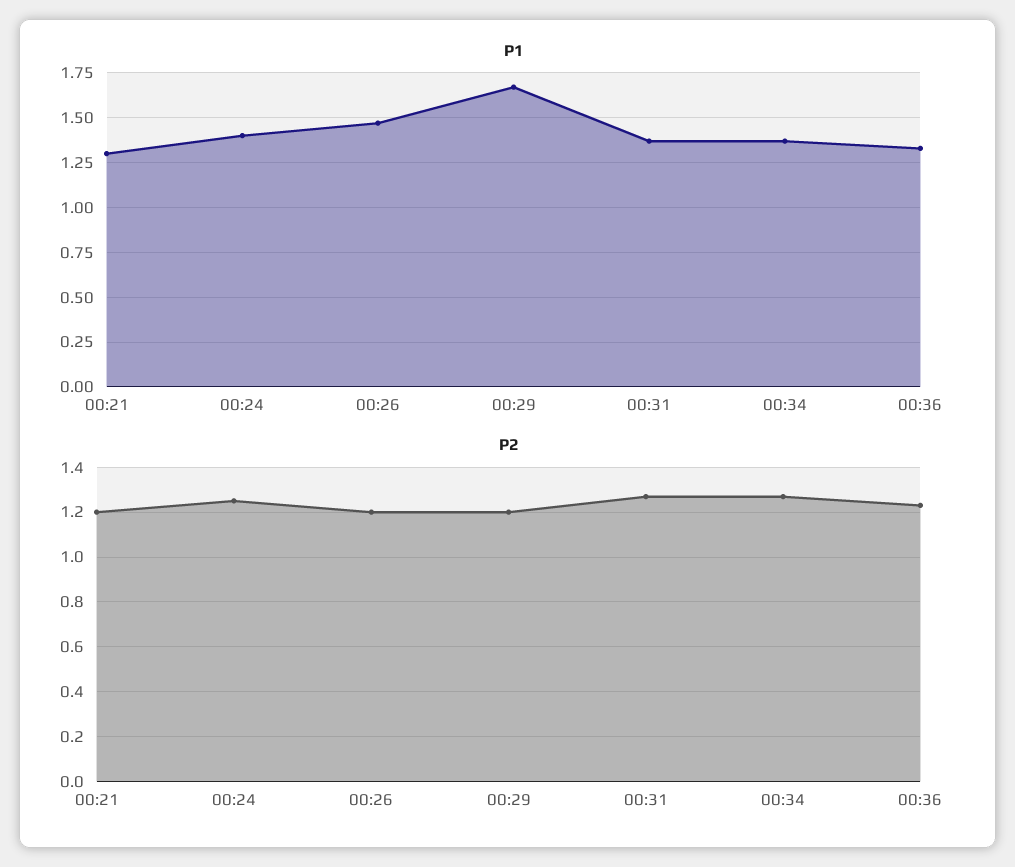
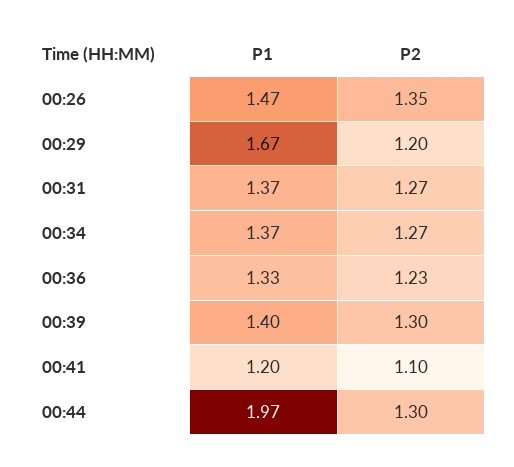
P1, 00:21: 1.3 -> none
P1, 00:24: 1.4 -> none
P2, 00:21: 1.2 -> none
P2, 00:24: 1.25 -> none
P2, 00:26: 1.2 -> 1.35
P1, 00:39: none -> 1.4
P2, 00:39: none -> 1.3
P1, 00:41: none -> 1.2
P2, 00:41: none -> 1.1
P1, 00:44: none -> 1.97
P2, 00:44: none -> 1.3

